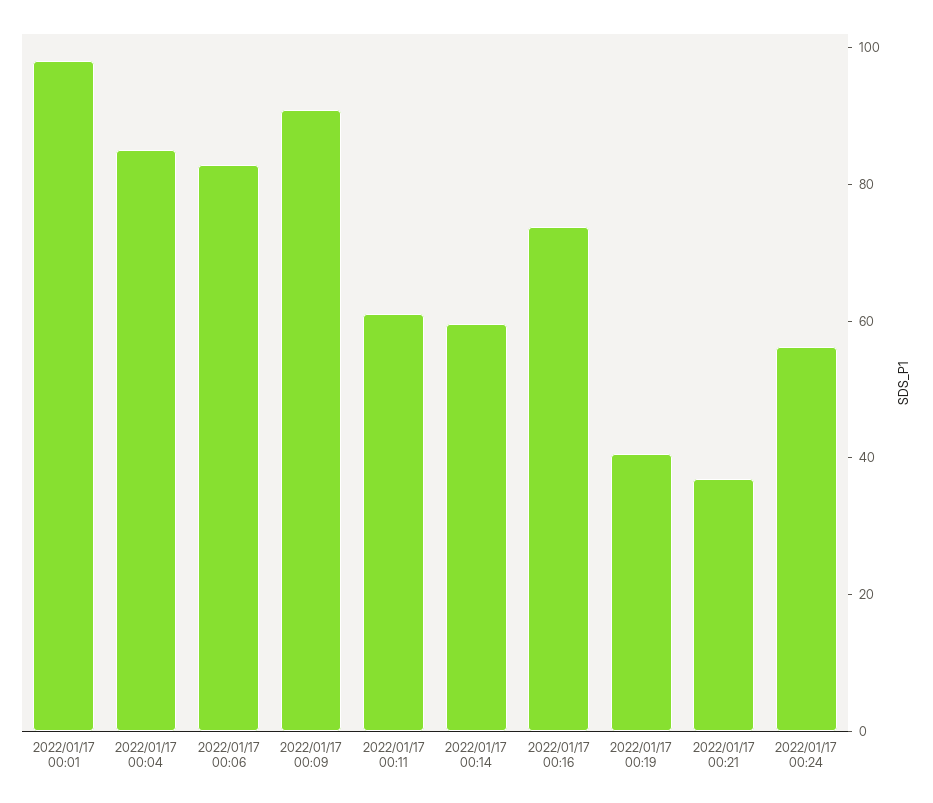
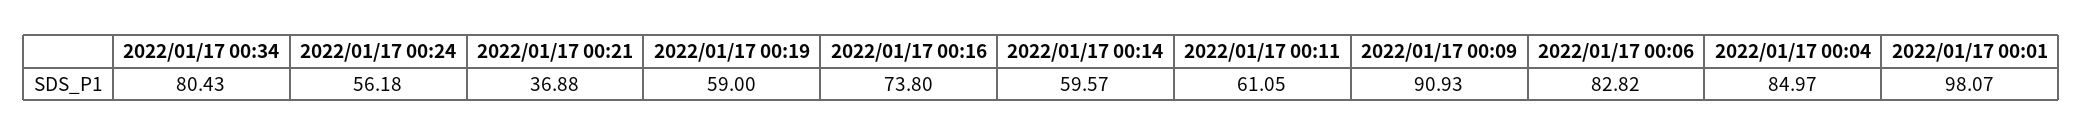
2022/01/17 00:19: 40 -> 59
2022/01/17 00:34: none -> 80.43

